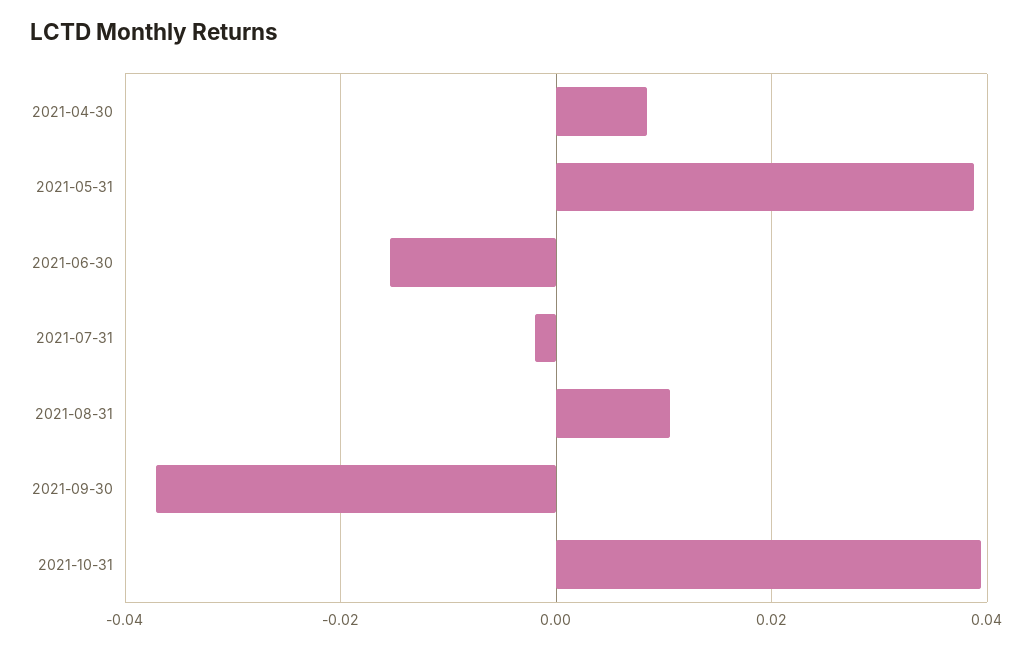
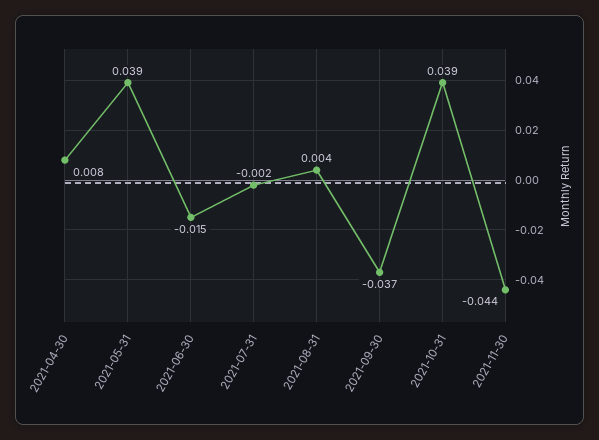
2021-08-31: 0.01 -> 0.004
2021-11-30: none -> -0.044

